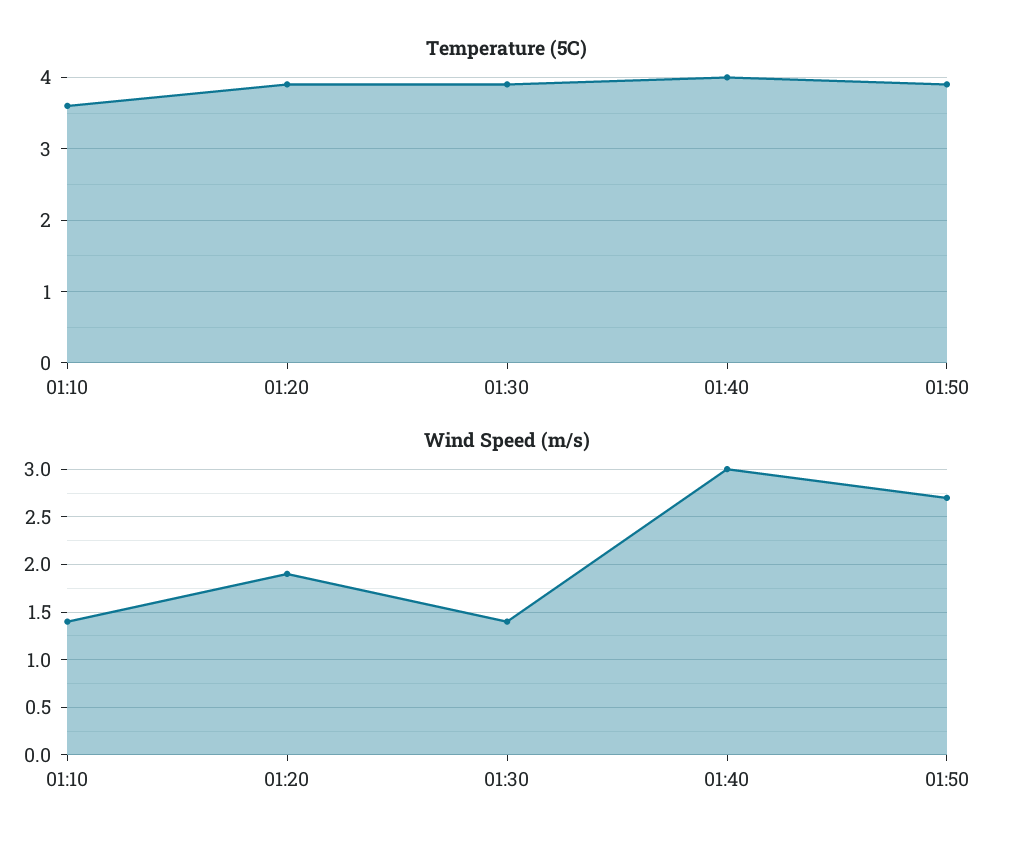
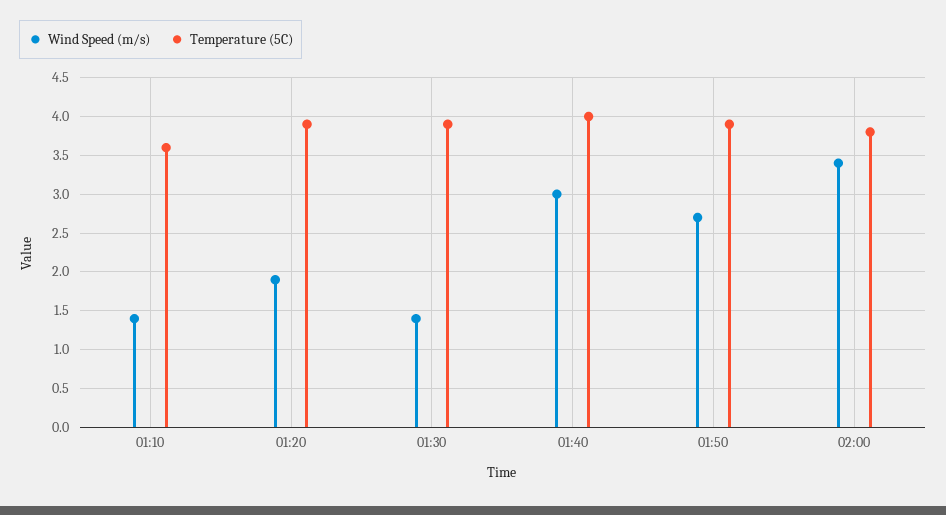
Wind Speed (m/s), 02:00: none -> 3.4
Temperature (5C), 02:00: none -> 3.8

